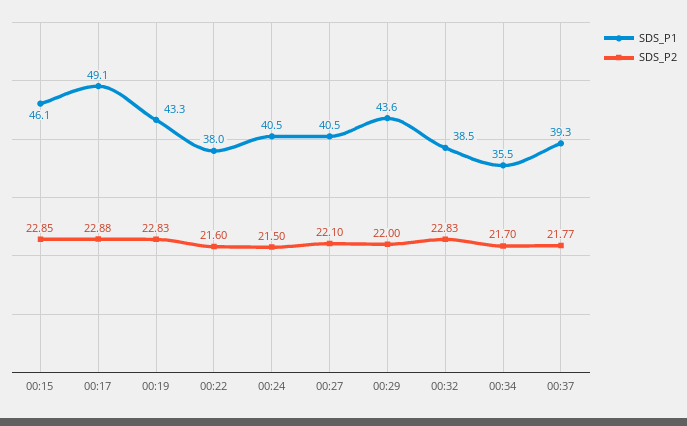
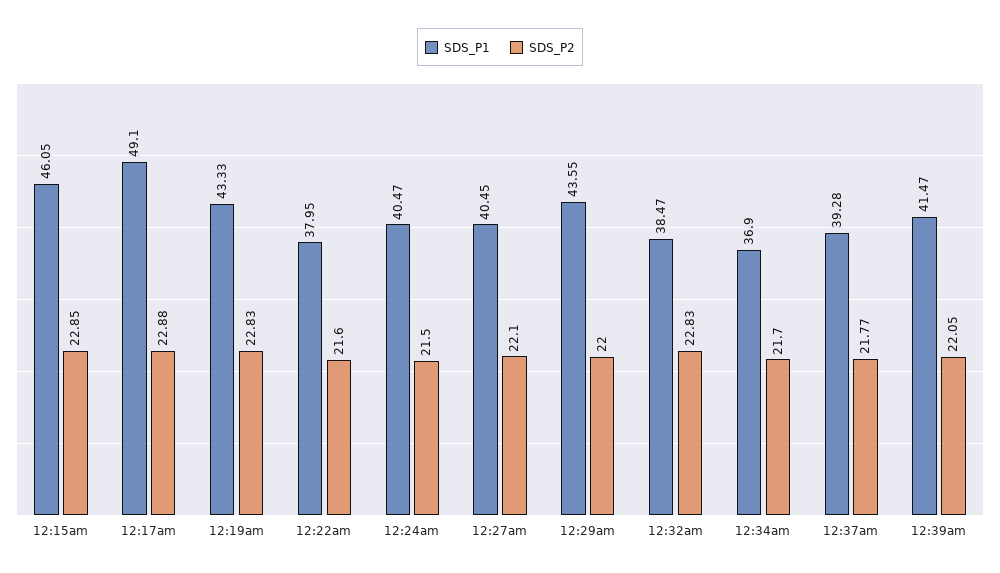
SDS_P1, 00:34: 35.5 -> 36.9
SDS_P1, 12:39am: none -> 41.47
SDS_P2, 12:39am: none -> 22.05

